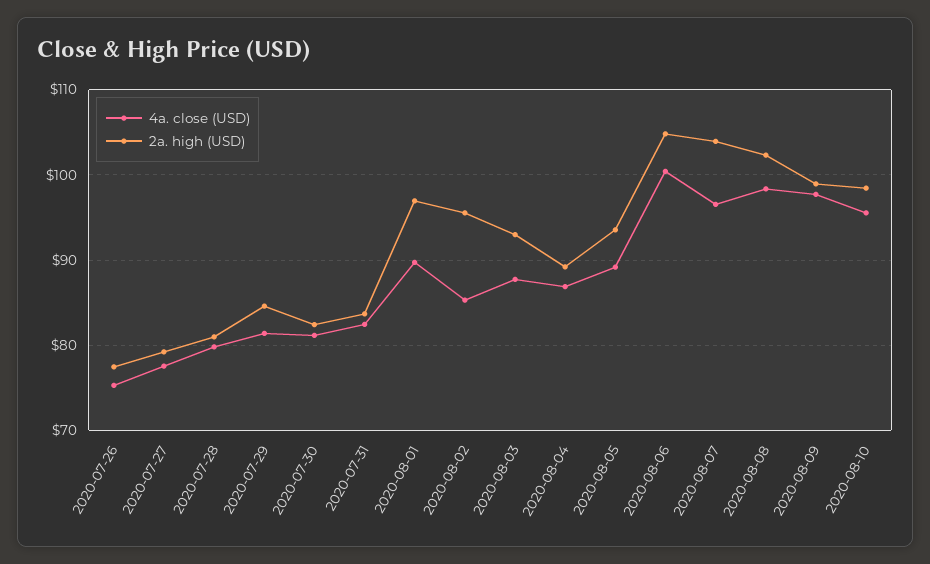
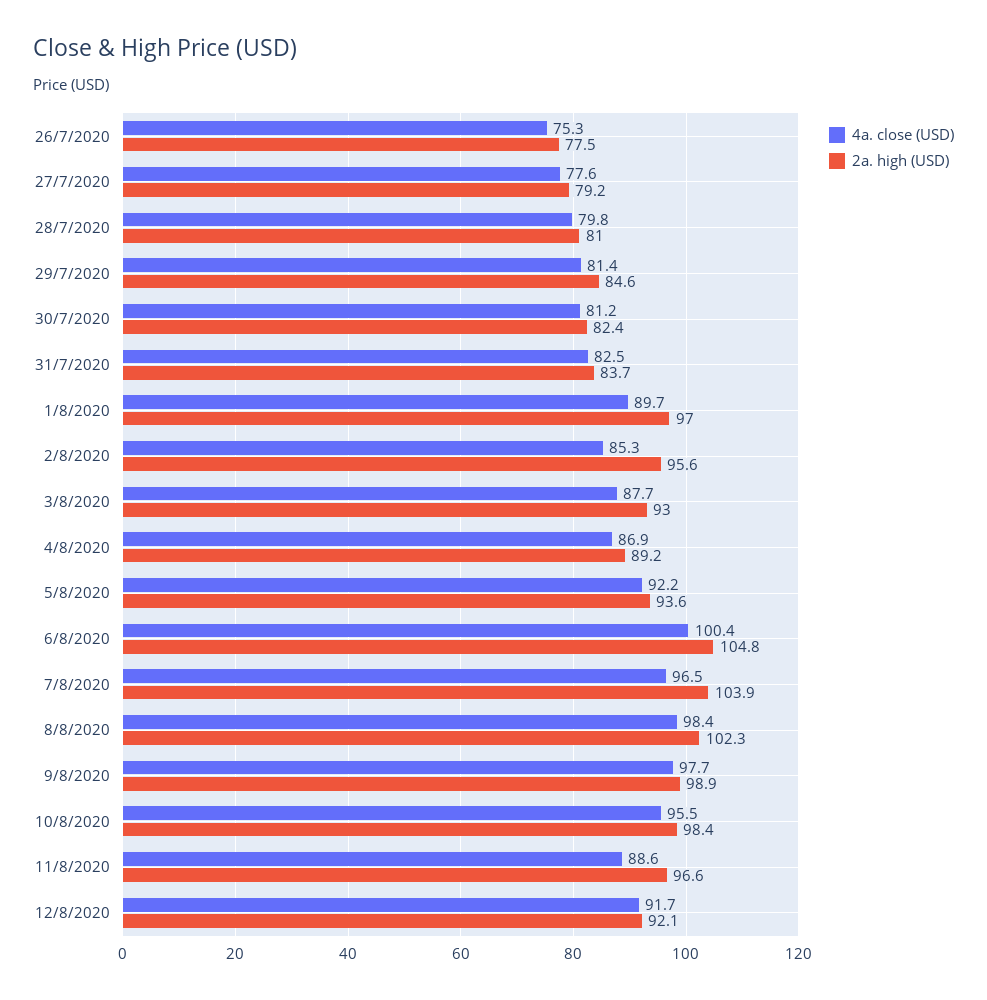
4a. close (USD), 2020-08-05: 89 -> 92.2
4a. close (USD), 11/8/2020: none -> 88.6
2a. high (USD), 11/8/2020: none -> 96.6
4a. close (USD), 12/8/2020: none -> 91.7
2a. high (USD), 12/8/2020: none -> 92.1

